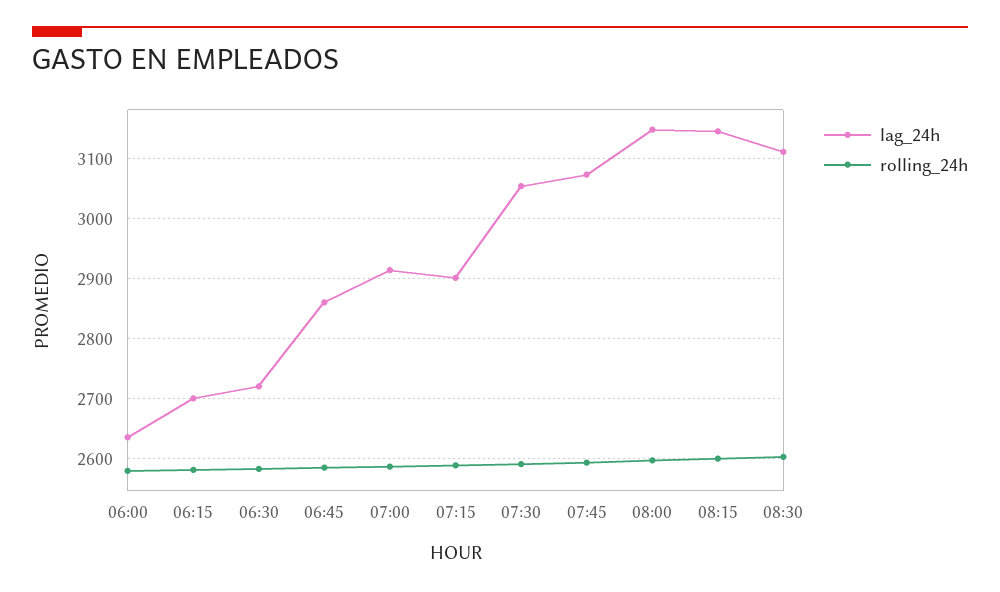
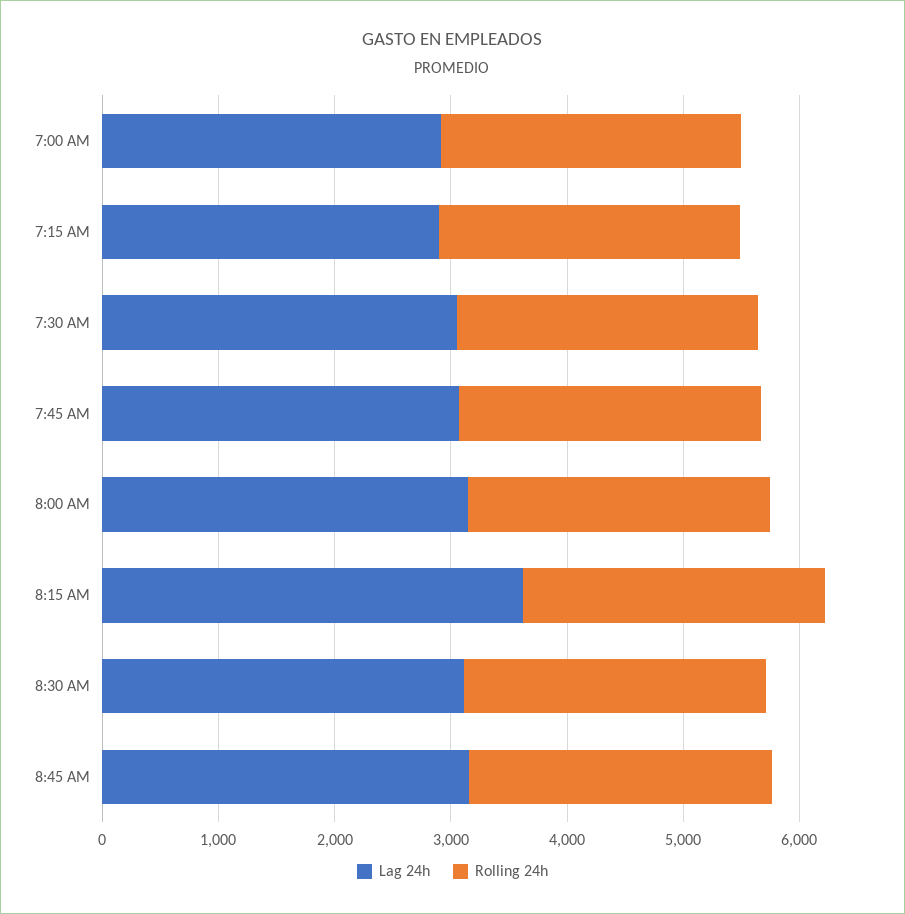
lag_24h, 06:00: 2640 -> none
rolling_24h, 06:00: 2580 -> none
lag_24h, 06:15: 2700 -> none
rolling_24h, 06:15: 2580 -> none
lag_24h, 06:30: 2720 -> none
rolling_24h, 06:30: 2580 -> none
lag_24h, 06:45: 2860 -> none
rolling_24h, 06:45: 2580 -> none
lag_24h, 08:15: 3140 -> 3600
lag_24h, 8:45 AM: none -> 3200
rolling_24h, 8:45 AM: none -> 2600

